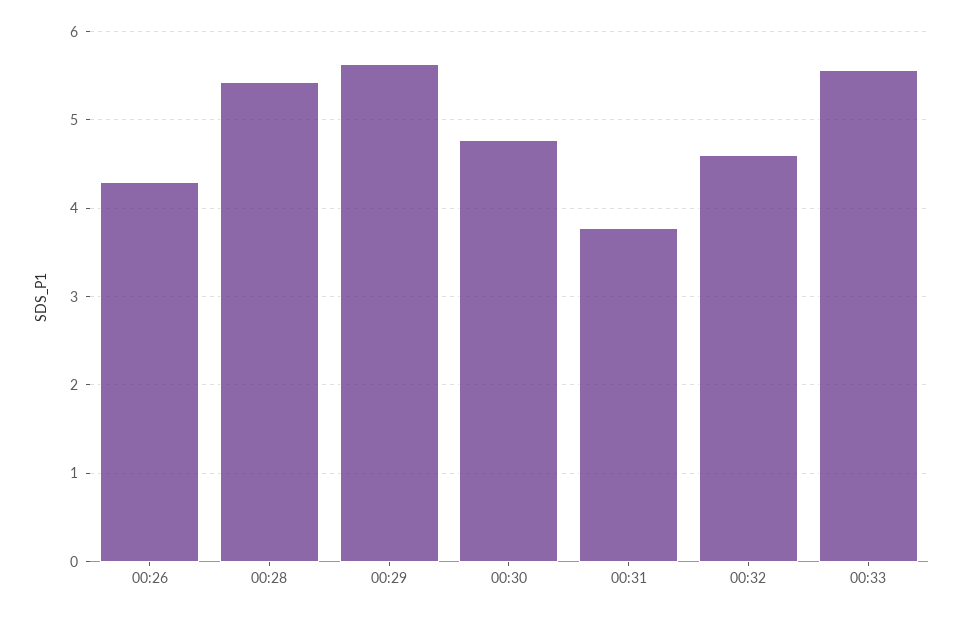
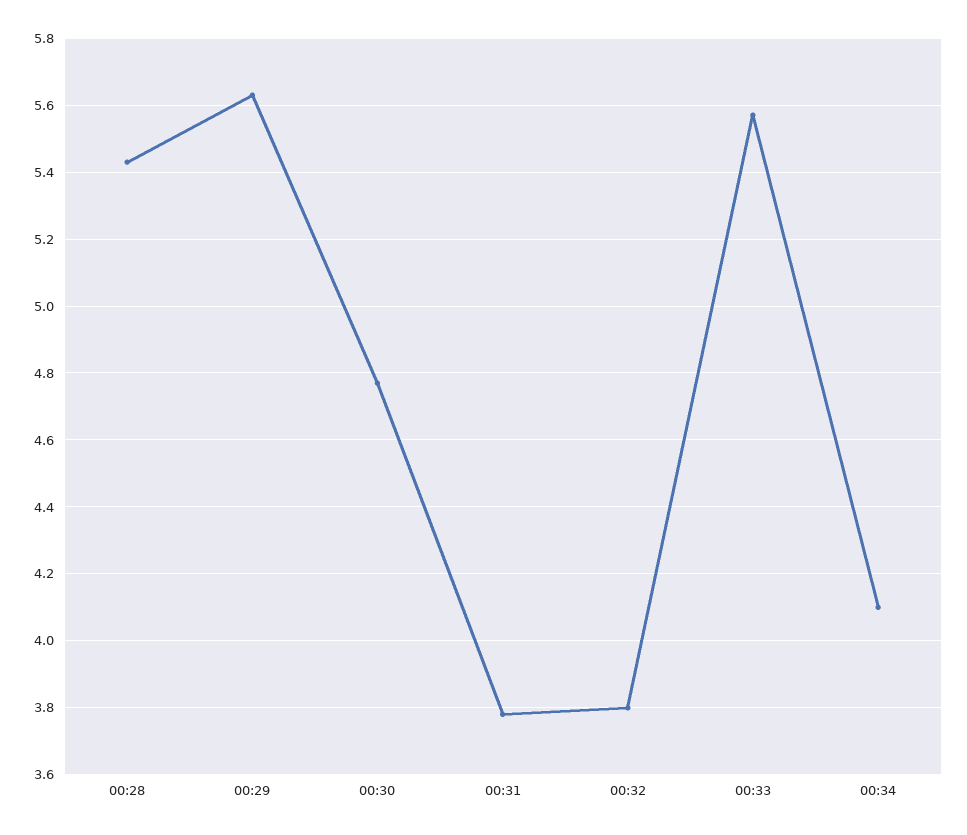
00:26: 4.3 -> none
00:32: 4.6 -> 3.8
00:34: none -> 4.1

